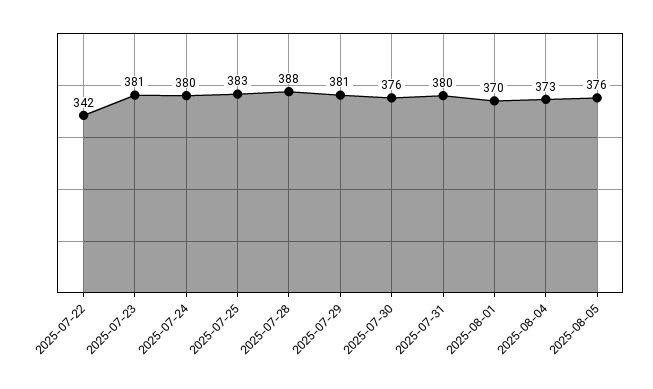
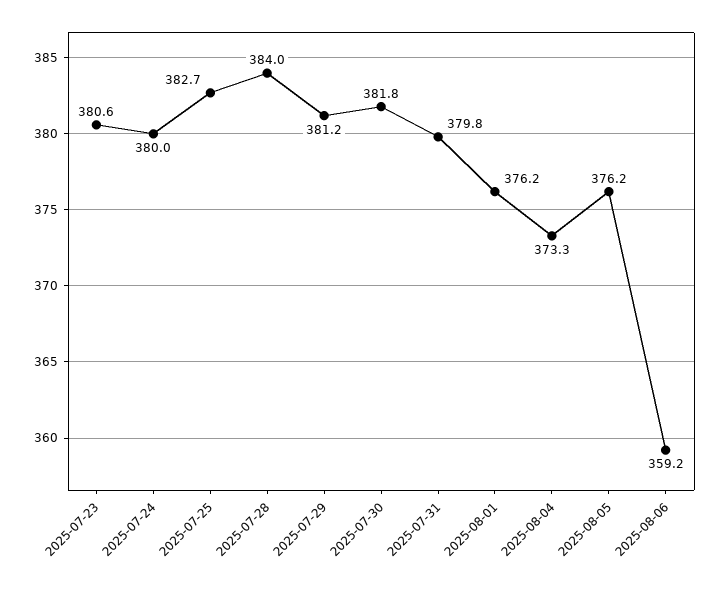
2025-07-22: 342 -> none
2025-07-28: 388 -> 384
2025-07-30: 376 -> 381.8
2025-08-01: 370 -> 376.2
2025-08-06: none -> 359.2

